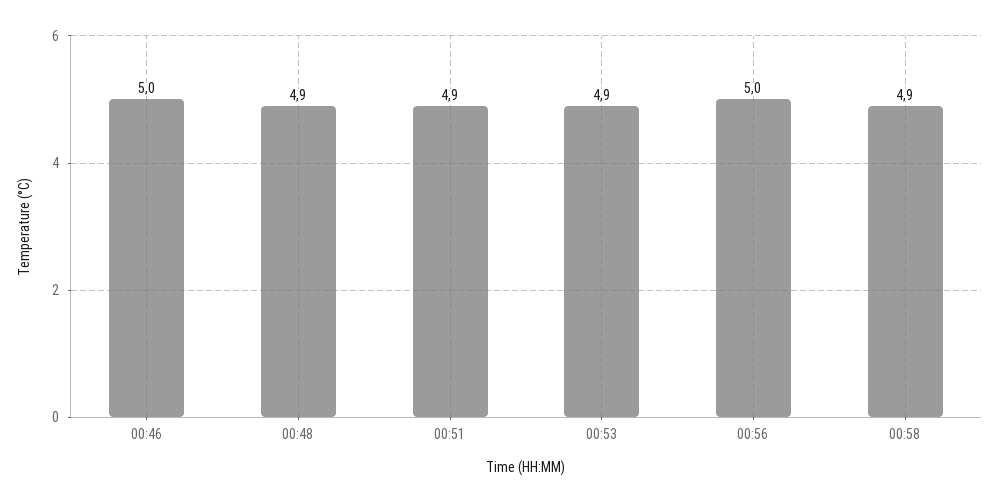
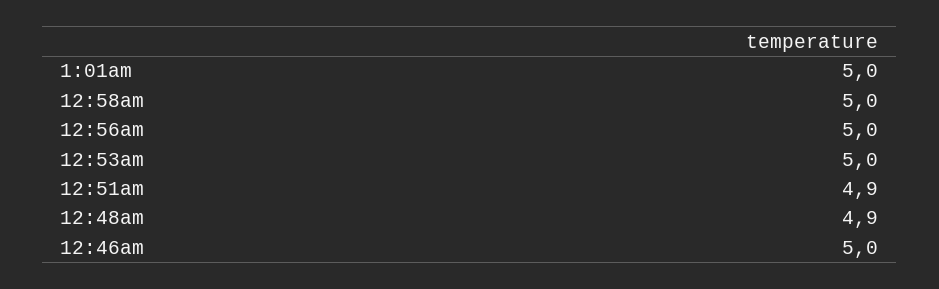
00:53: 4.9 -> 5
00:58: 4.9 -> 5
1:01am: none -> 5

